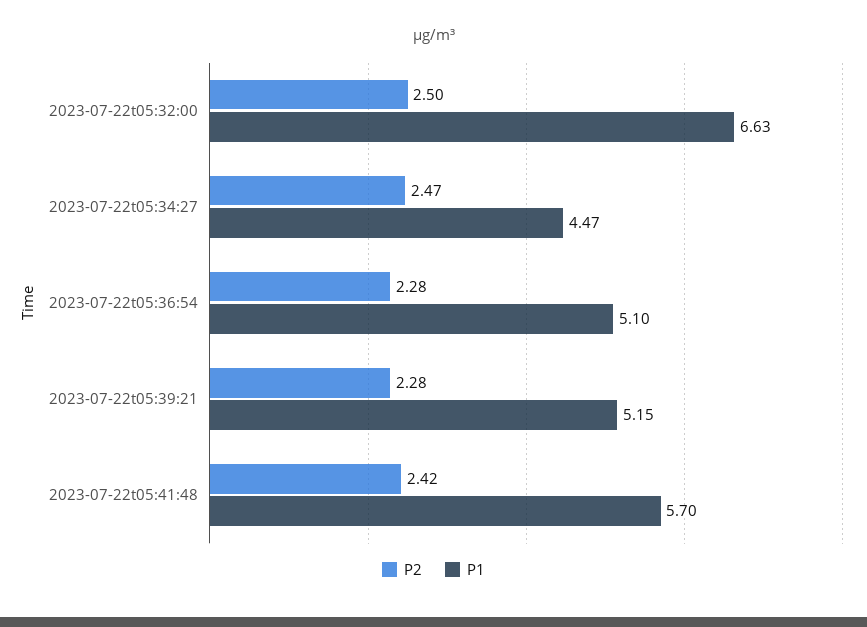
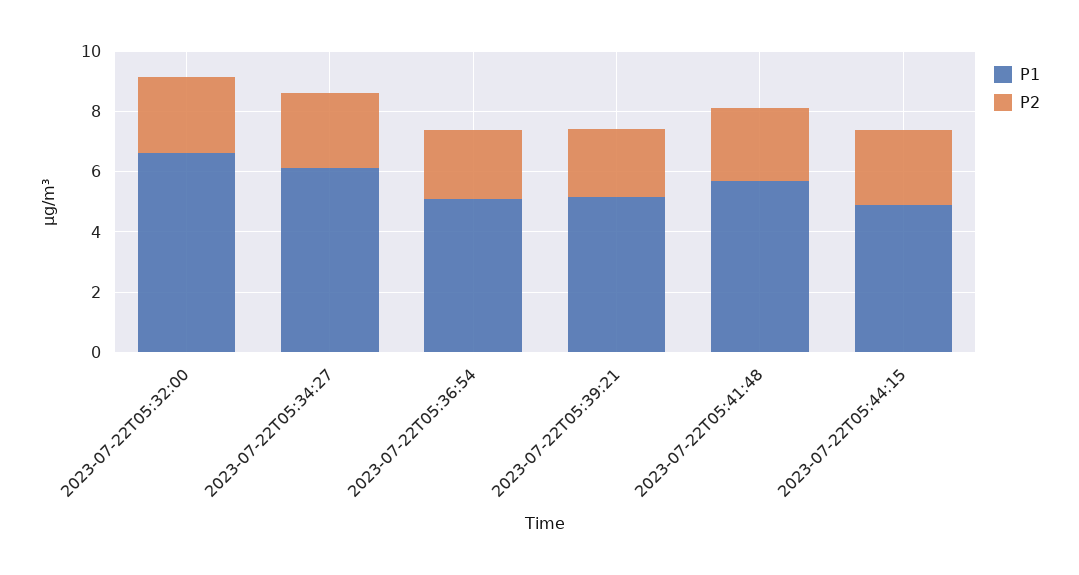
P1, 2023-07-22t05:34:27: 4.47 -> 6
P1, 2023-07-22T05:44:15: none -> 5
P2, 2023-07-22T05:44:15: none -> 2.5

